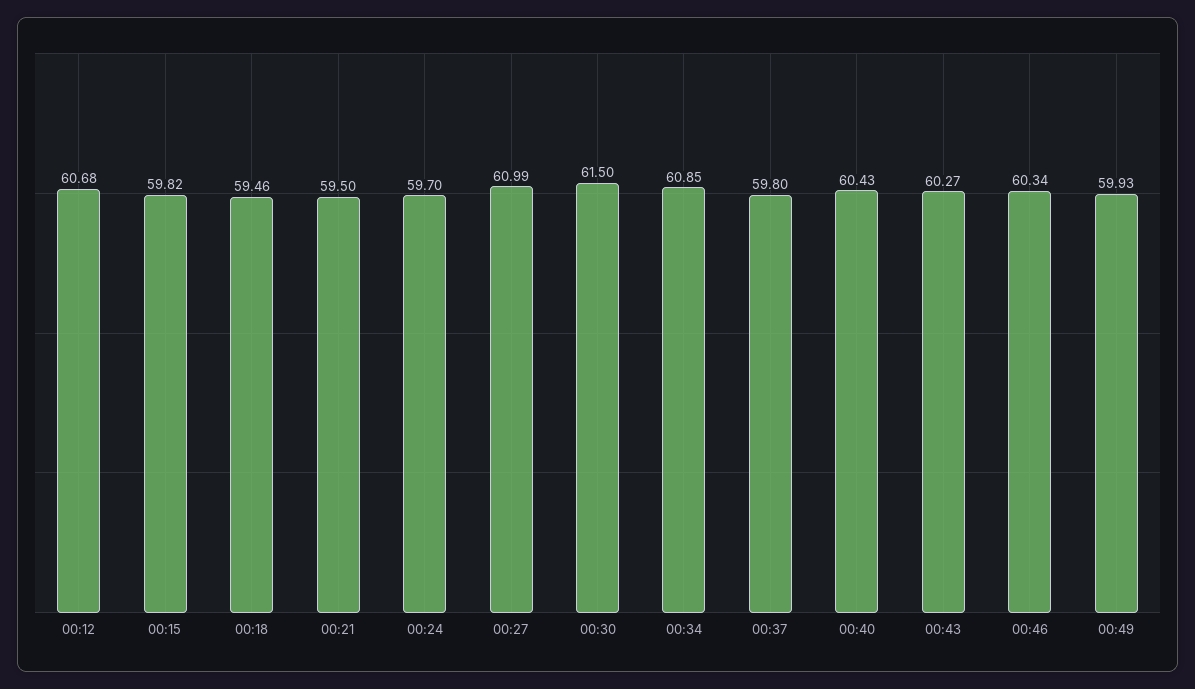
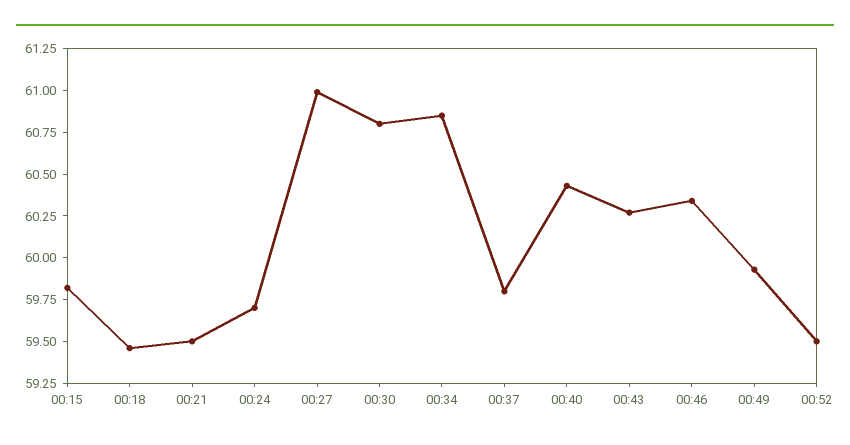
00:12: 60.68 -> none
00:30: 61.5 -> 60.8
00:52: none -> 59.5

